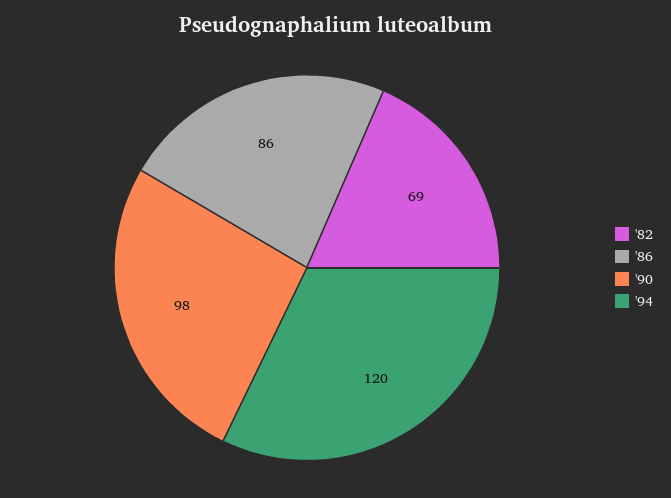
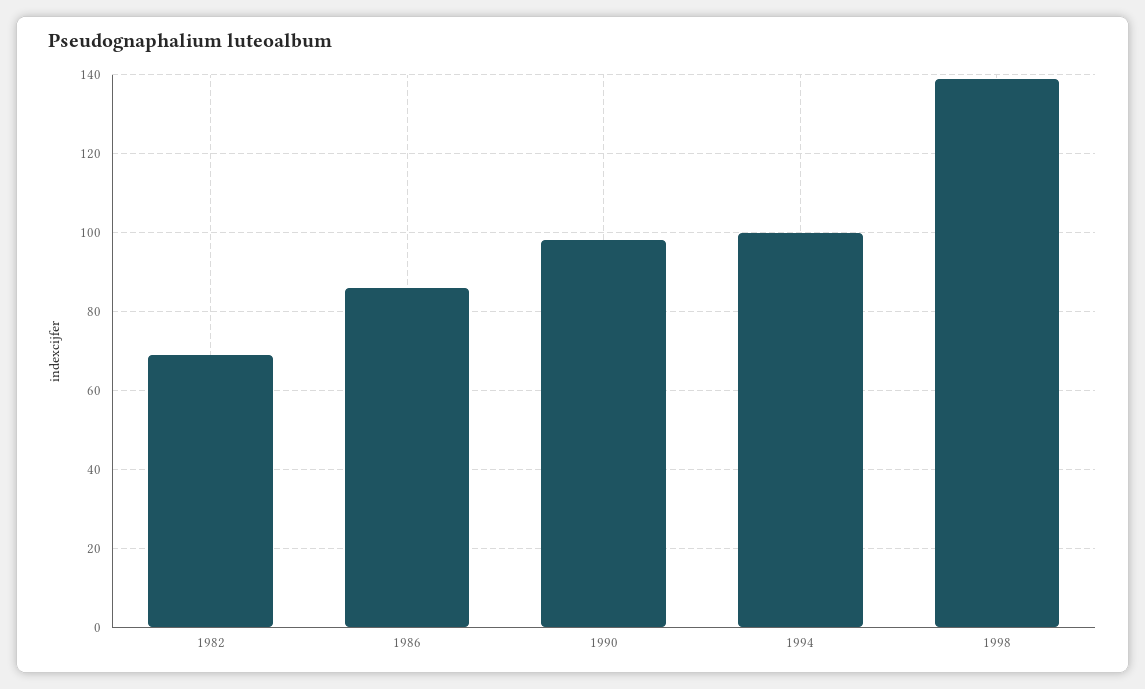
'94: 120 -> 100
1998: none -> 140

